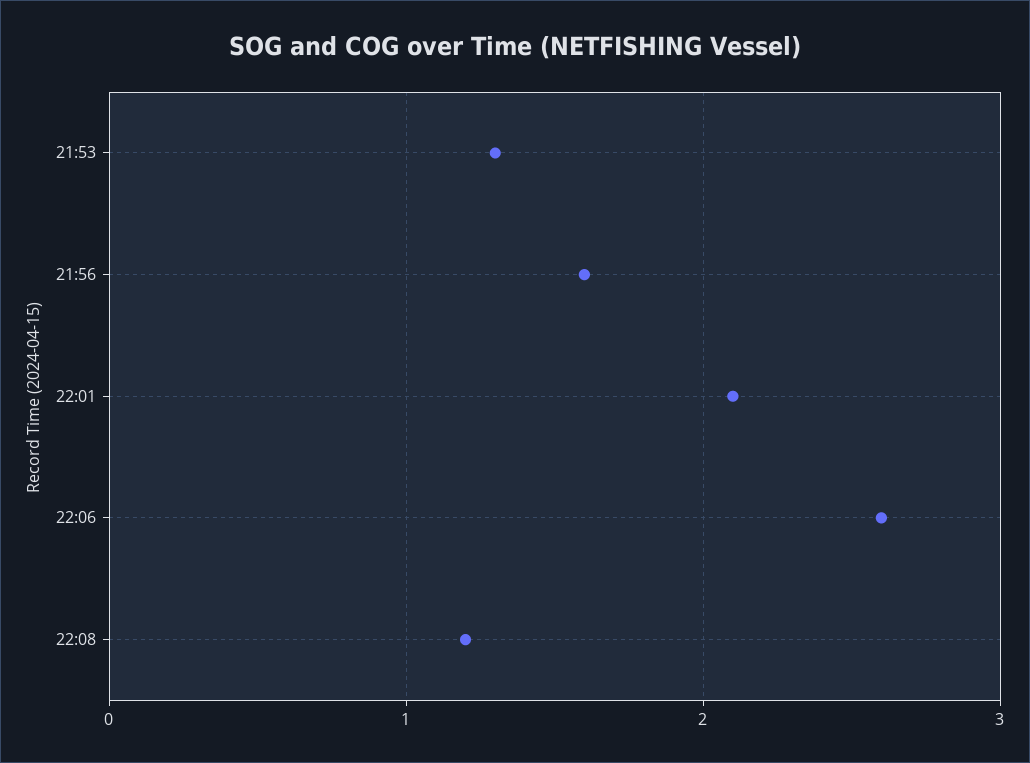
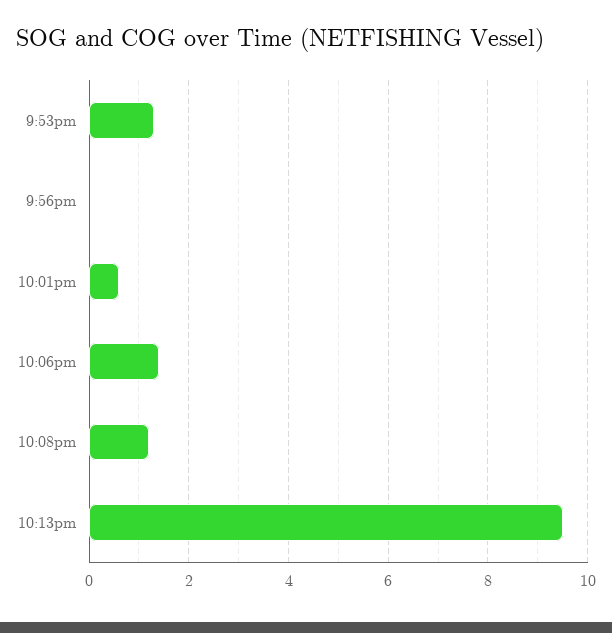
21:56: 1.6 -> 0
22:01: 2.1 -> 0.5
22:06: 2.6 -> 1.5
10:13pm: none -> 9.5

